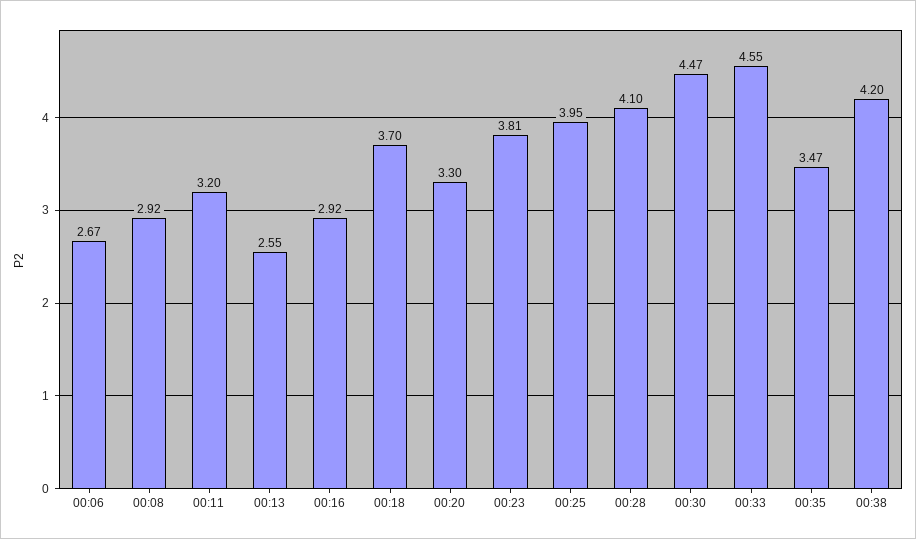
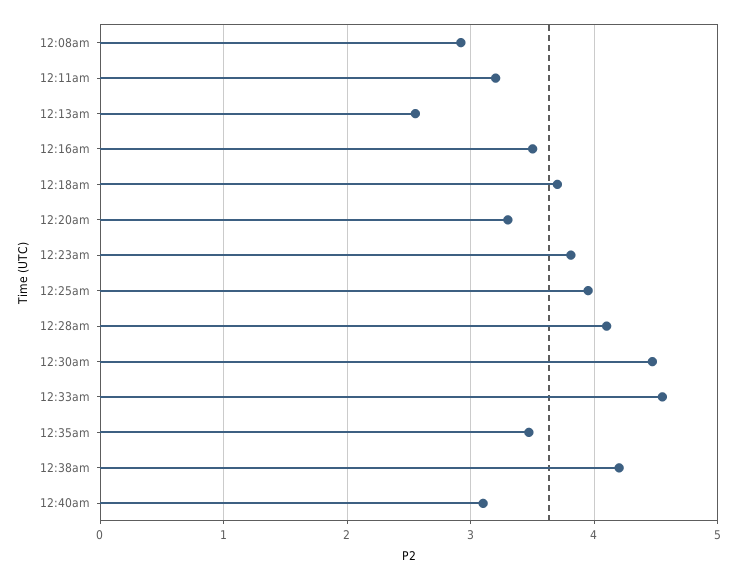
00:06: 2.67 -> none
00:16: 2.92 -> 3.5
12:40am: none -> 3.1

